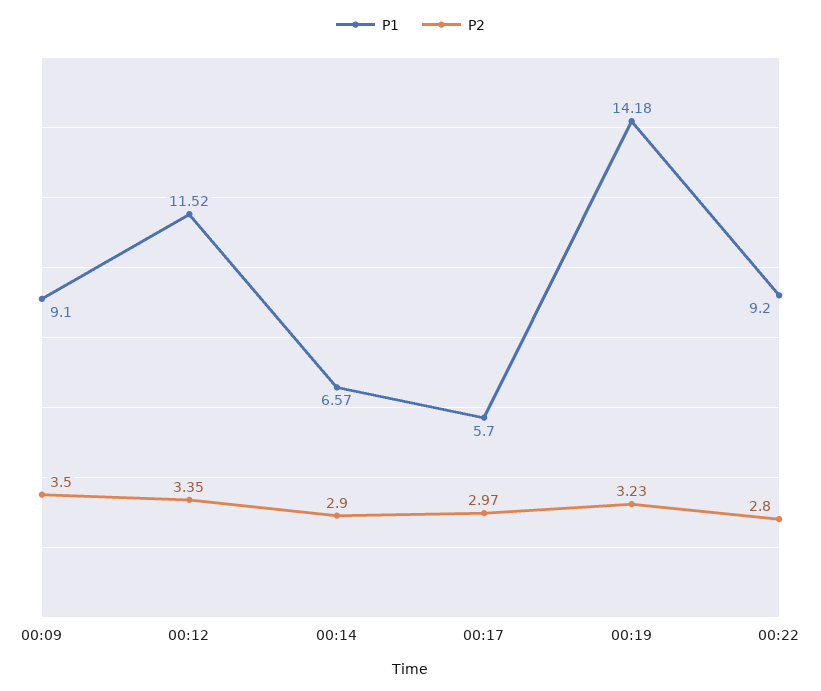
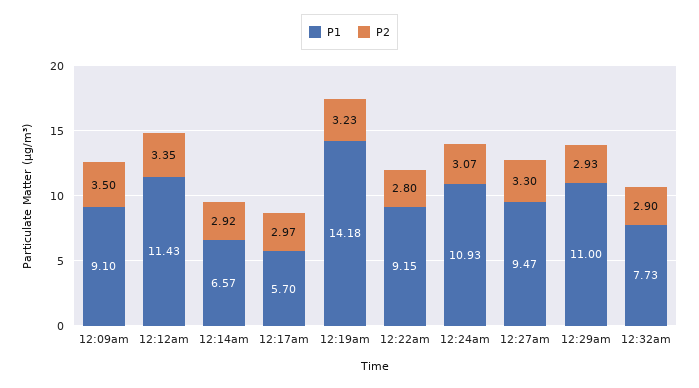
P1, 00:12: 11.52 -> 11.43
P2, 00:14: 2.9 -> 2.92
P1, 00:22: 9.2 -> 9.15
P1, 12:24am: none -> 10.93
P2, 12:24am: none -> 3.07
P1, 12:27am: none -> 9.47
P2, 12:27am: none -> 3.3
P1, 12:29am: none -> 11
P2, 12:29am: none -> 2.93
P1, 12:32am: none -> 7.73
P2, 12:32am: none -> 2.9

